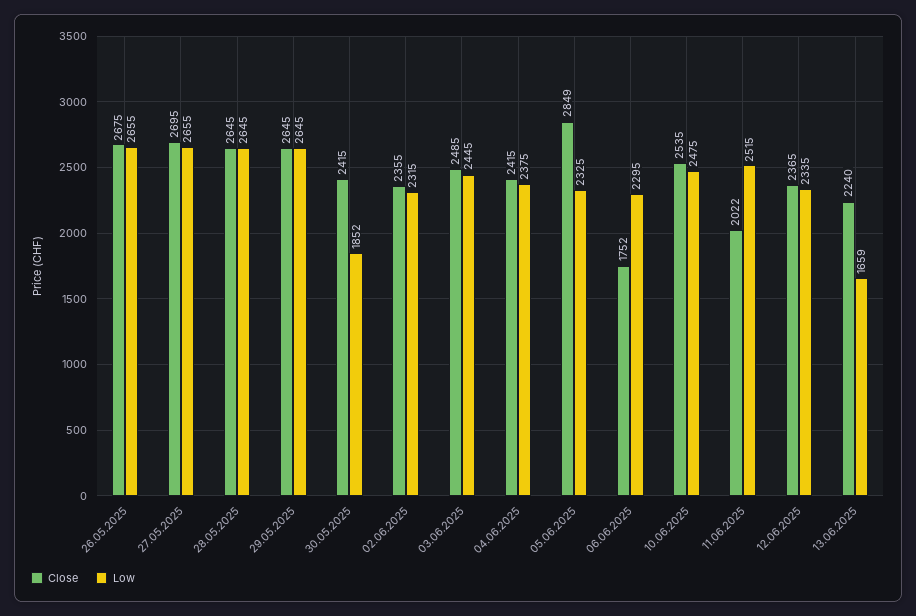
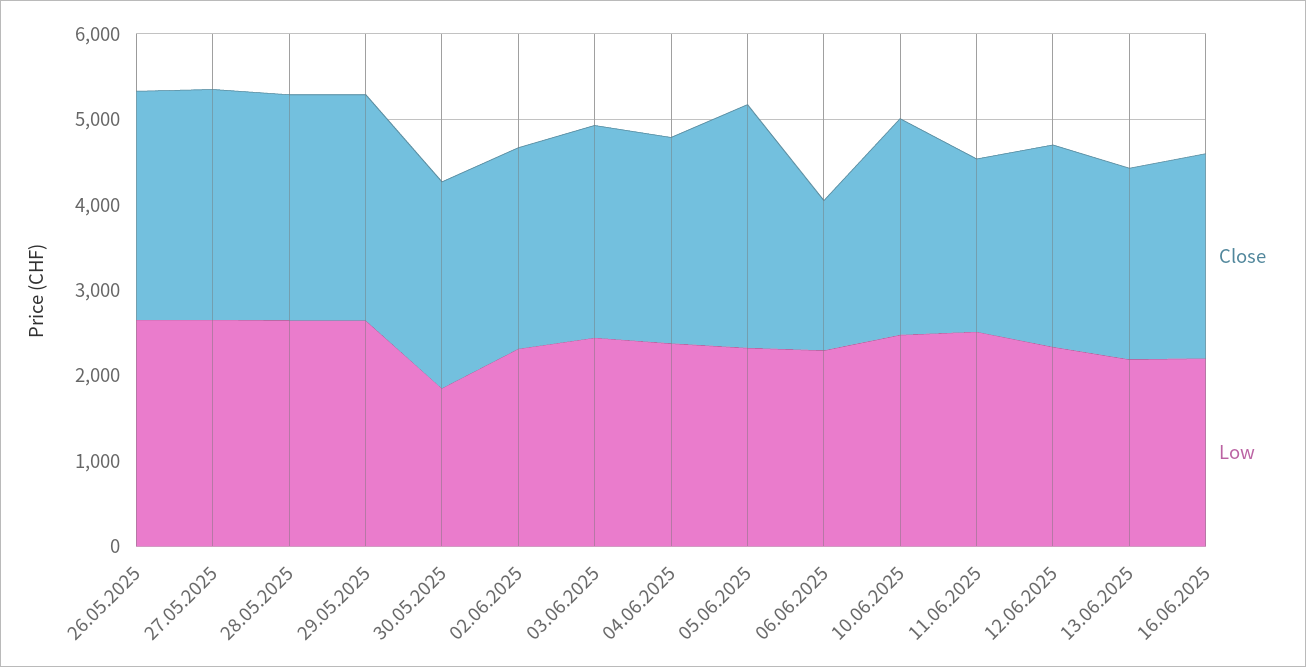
Low, 13.06.2025: 1659 -> 2200
Close, 16.06.2025: none -> 2400
Low, 16.06.2025: none -> 2200

